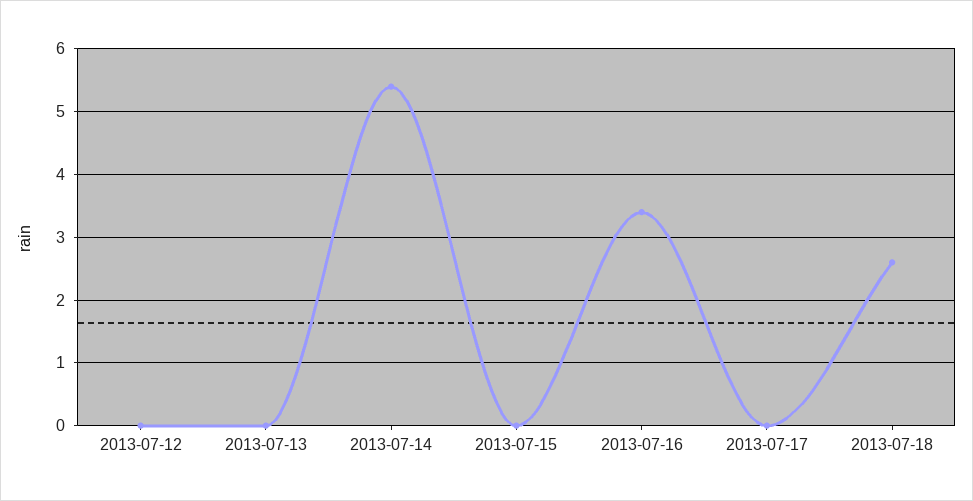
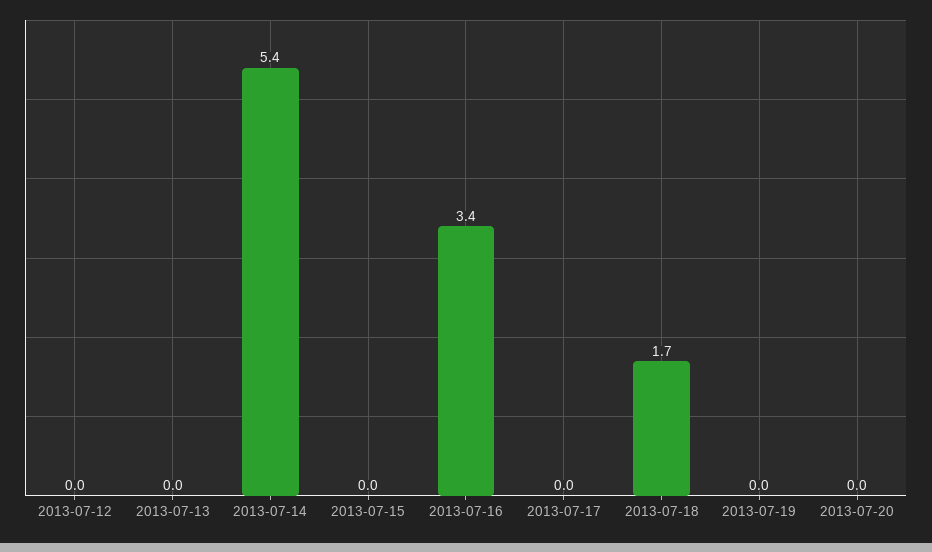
2013-07-18: 2.6 -> 1.7
2013-07-19: none -> 0
2013-07-20: none -> 0

